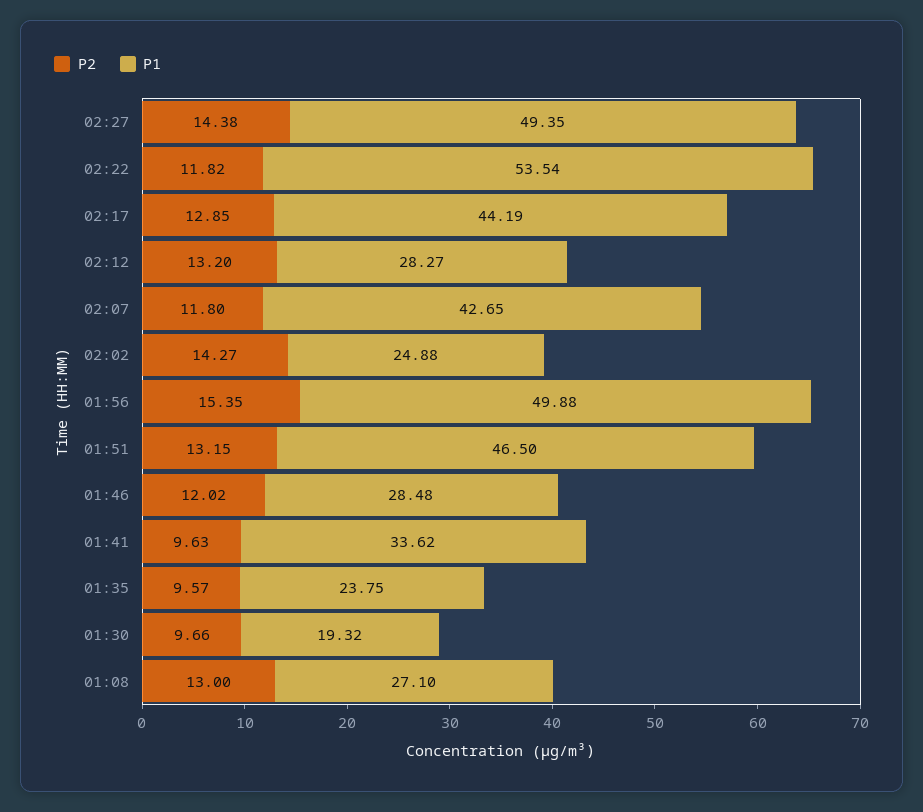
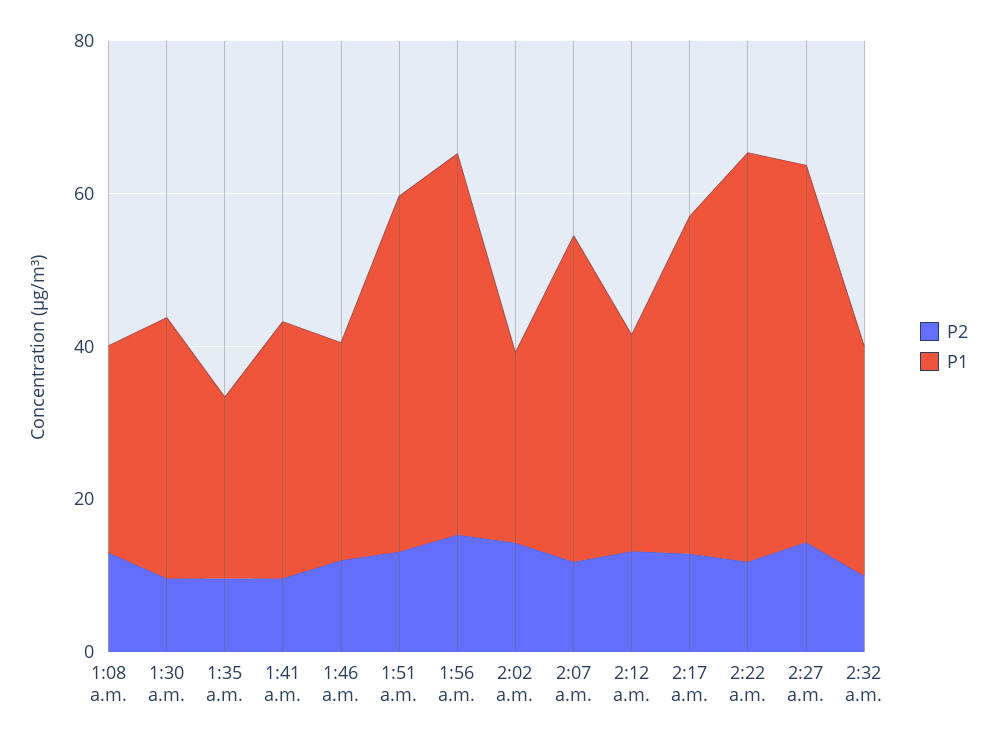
P1, 01:30: 19.32 -> 35
P2, 2:32 a.m.: none -> 10
P1, 2:32 a.m.: none -> 30

